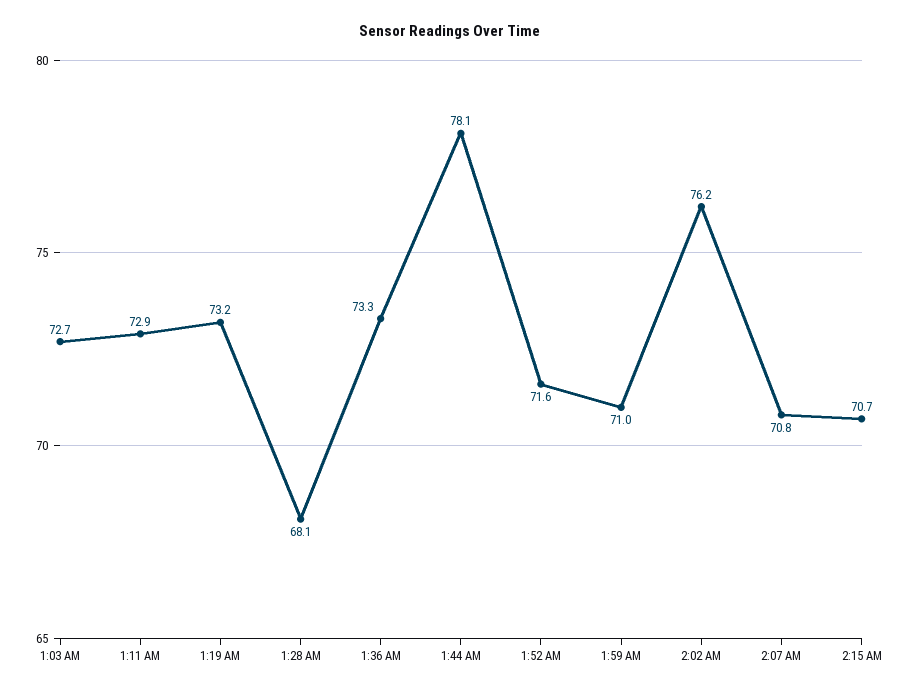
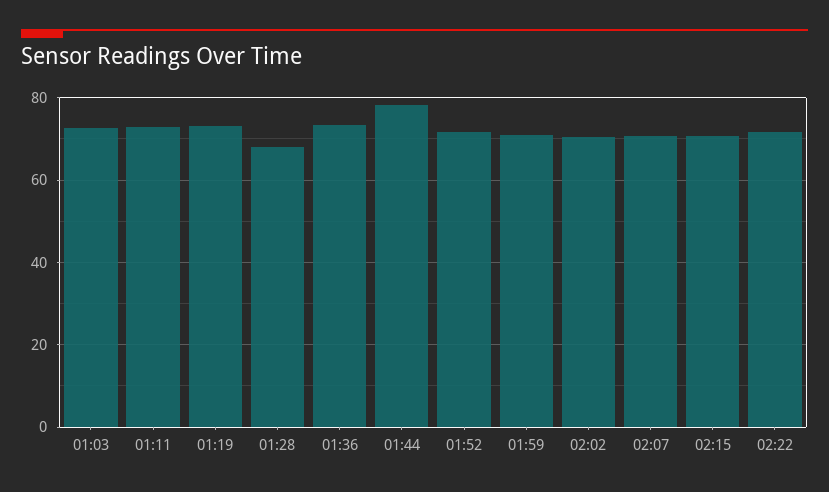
2:02 AM: 76.2 -> 70
02:22: none -> 72

